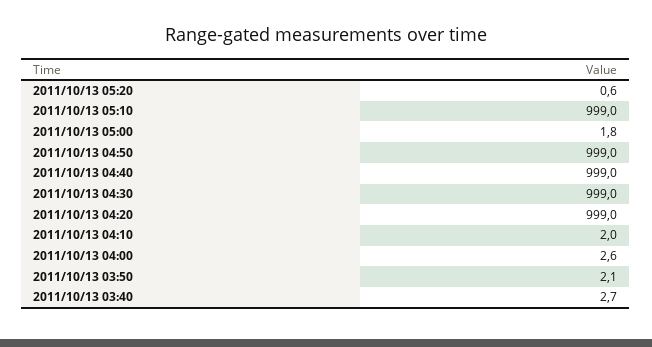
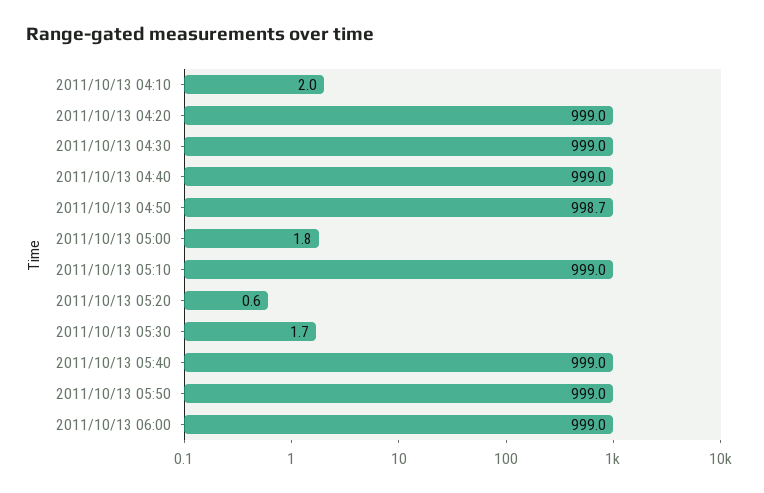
2011/10/13 04:50: 999 -> 998.7
2011/10/13 04:00: 2.6 -> none
2011/10/13 03:50: 2.1 -> none
2011/10/13 03:40: 2.7 -> none
2011/10/13 05:30: none -> 1.7
2011/10/13 05:40: none -> 999
2011/10/13 05:50: none -> 999
2011/10/13 06:00: none -> 999

